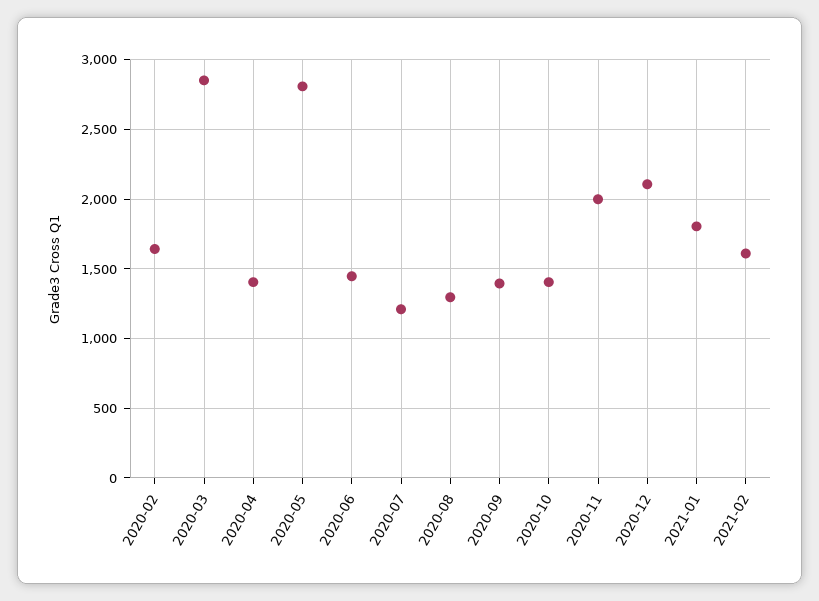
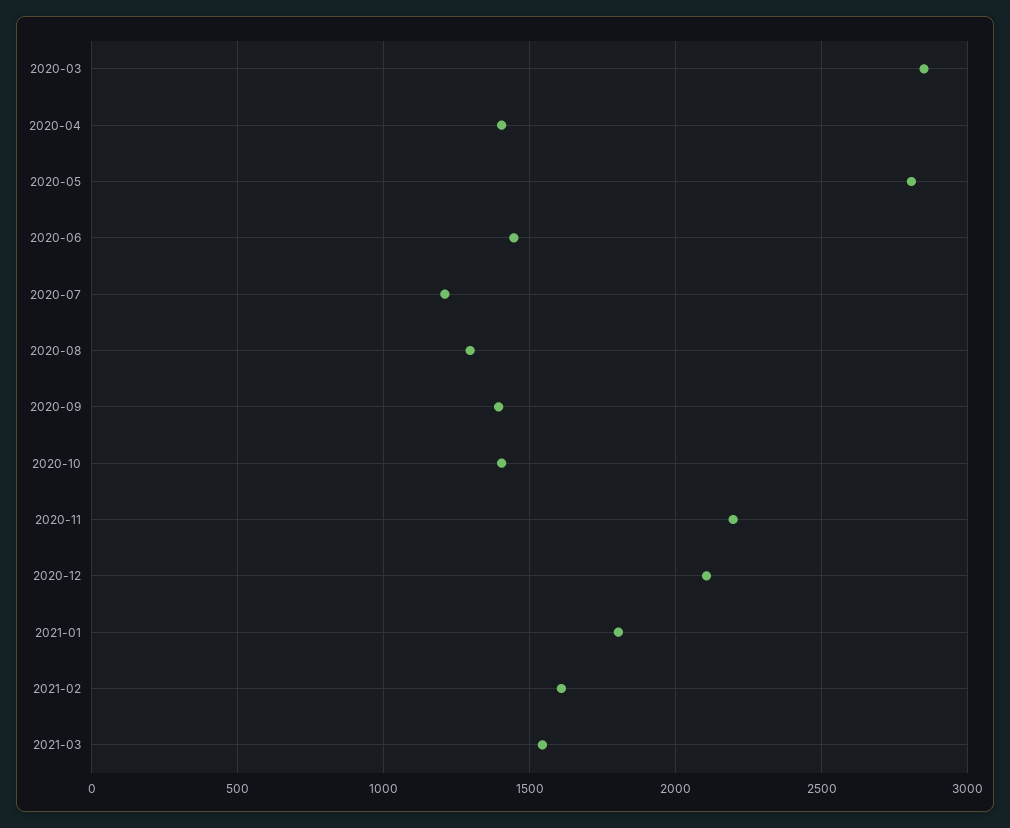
2020-02: 1650 -> none
2020-11: 2000 -> 2200
2021-03: none -> 1550

